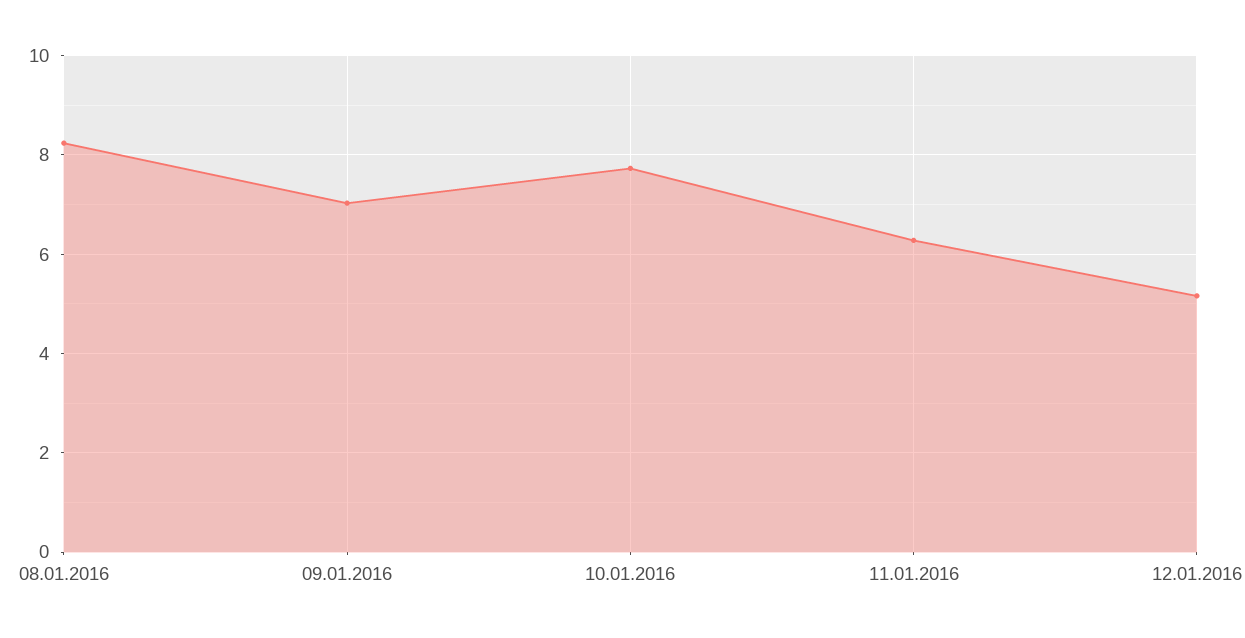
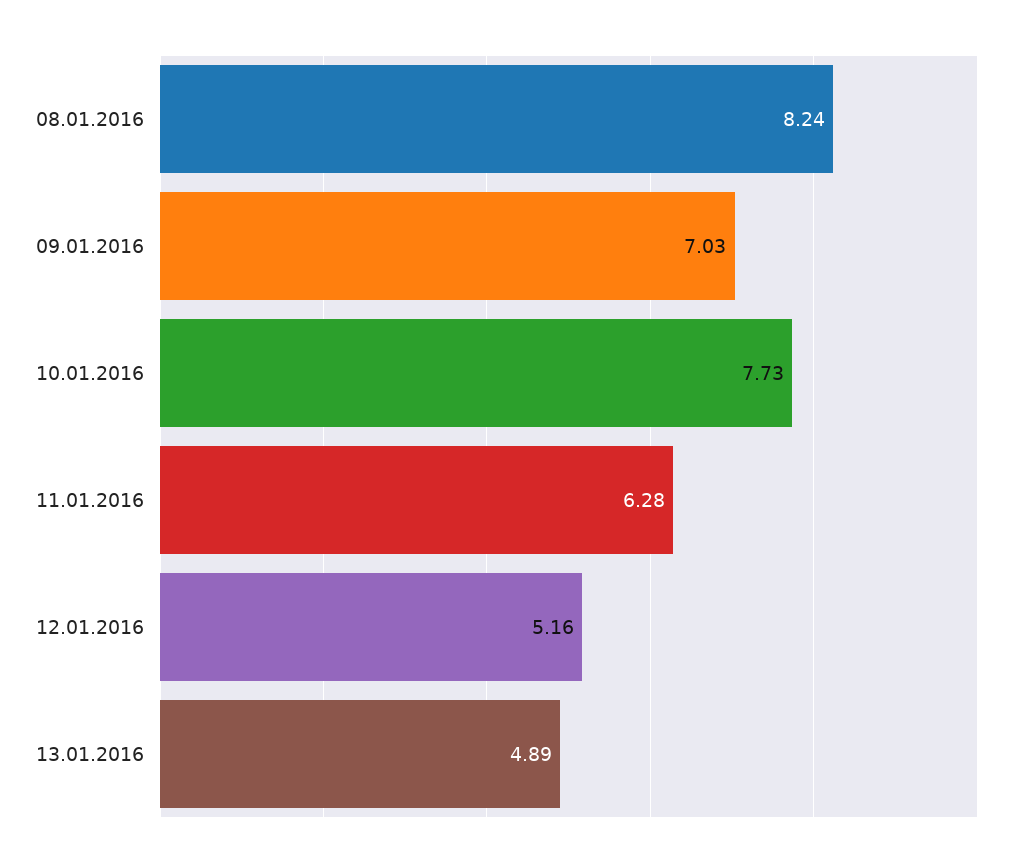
13.01.2016: none -> 4.89

